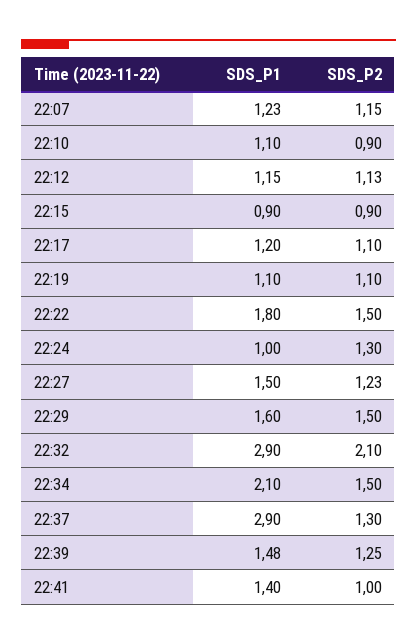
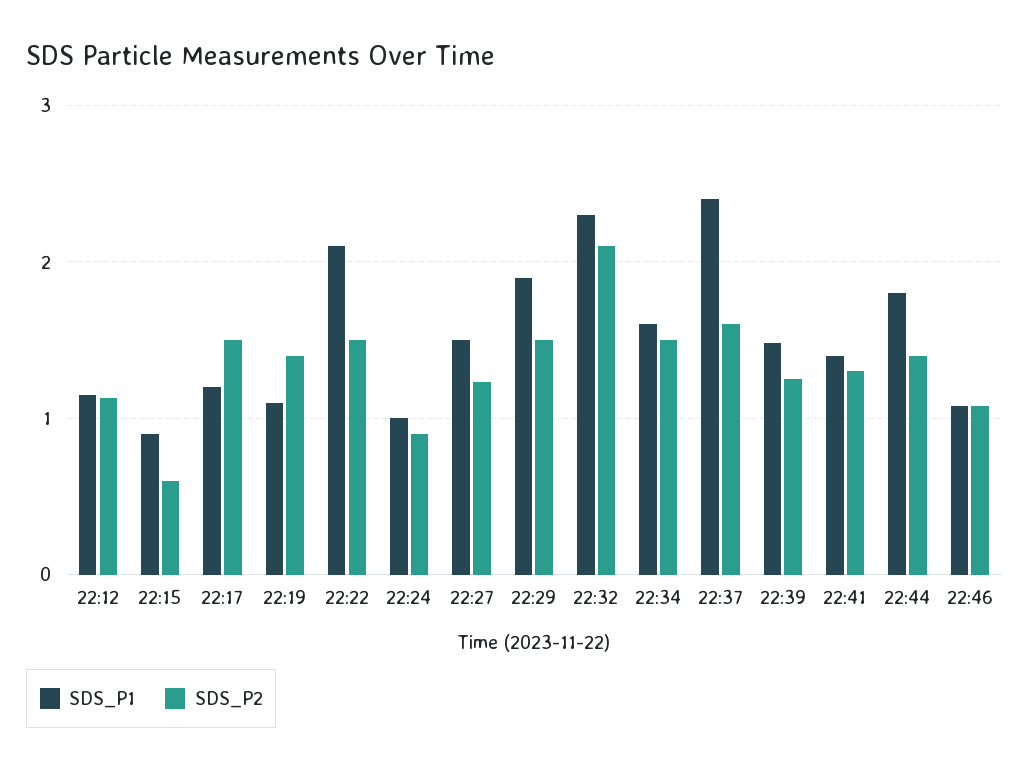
SDS_P1, 22:07: 1.23 -> none
SDS_P2, 22:07: 1.15 -> none
SDS_P1, 22:10: 1.1 -> none
SDS_P2, 22:10: 0.9 -> none
SDS_P2, 22:15: 0.9 -> 0.6
SDS_P2, 22:17: 1.1 -> 1.5
SDS_P2, 22:19: 1.1 -> 1.4
SDS_P1, 22:22: 1.8 -> 2.1
SDS_P2, 22:24: 1.3 -> 0.9
SDS_P1, 22:29: 1.6 -> 1.9
SDS_P1, 22:32: 2.9 -> 2.3
SDS_P1, 22:34: 2.1 -> 1.6
SDS_P1, 22:37: 2.9 -> 2.4
SDS_P2, 22:37: 1.3 -> 1.6
SDS_P2, 22:41: 1 -> 1.3
SDS_P1, 22:44: none -> 1.8
SDS_P2, 22:44: none -> 1.4
SDS_P1, 22:46: none -> 1.1
SDS_P2, 22:46: none -> 1.1

